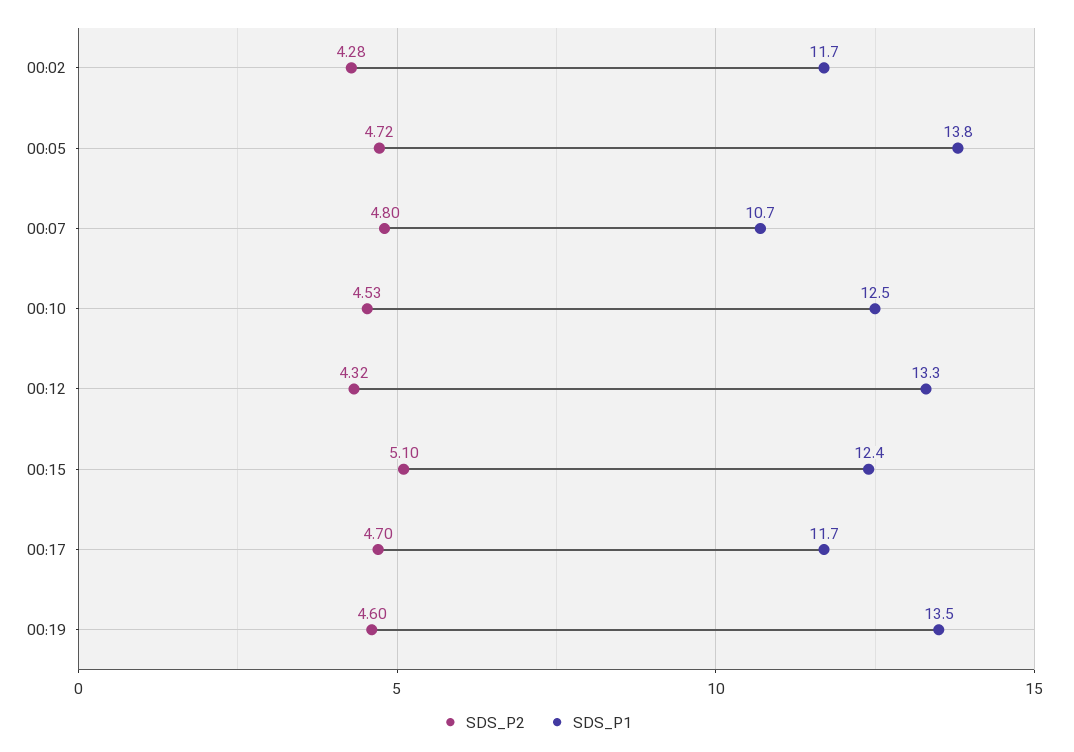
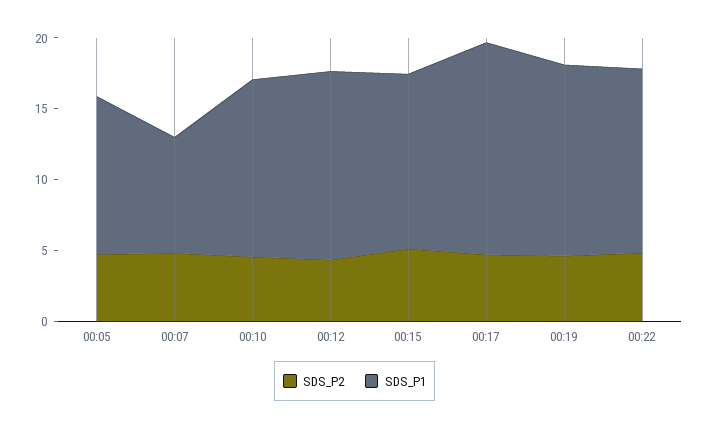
SDS_P2, 00:02: 4.28 -> none
SDS_P1, 00:02: 11.7 -> none
SDS_P1, 00:05: 13.8 -> 11
SDS_P1, 00:07: 10.7 -> 8
SDS_P1, 00:17: 11.7 -> 15
SDS_P2, 00:22: none -> 5
SDS_P1, 00:22: none -> 13

